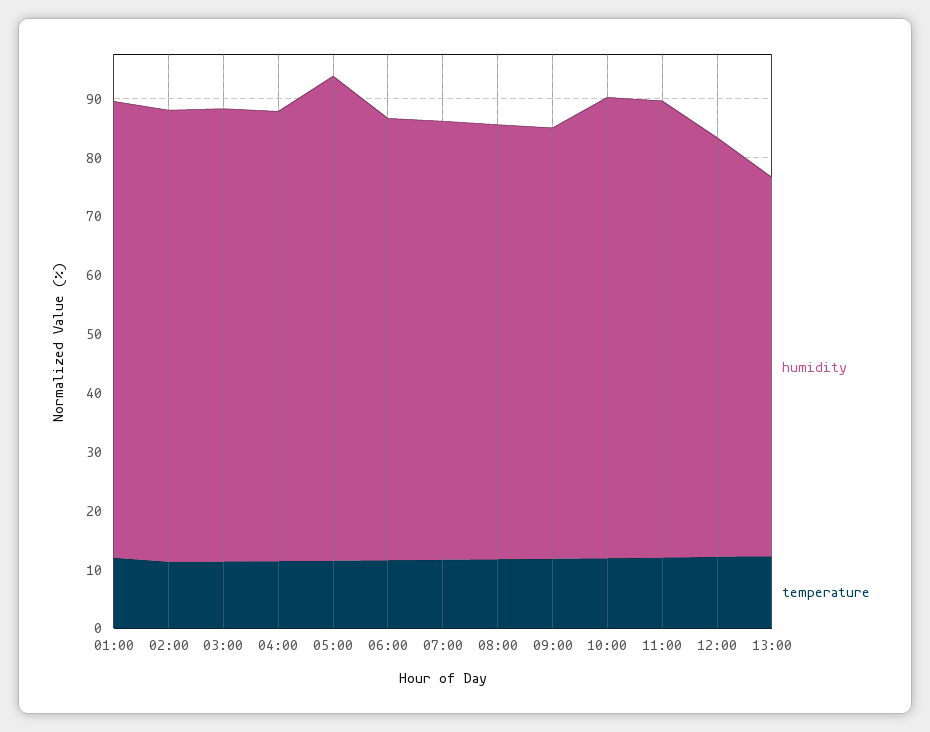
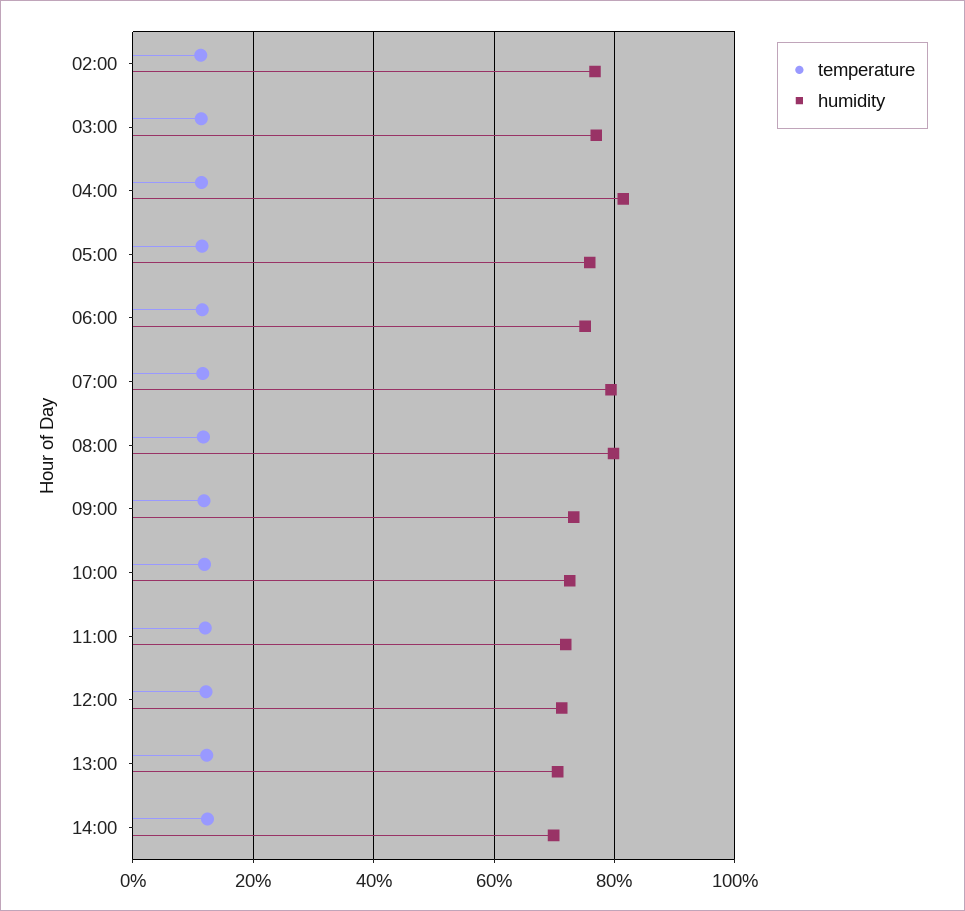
humidity, 01:00: 78 -> none
temperature, 01:00: 12 -> none
humidity, 04:00: 76 -> 82
humidity, 05:00: 82 -> 76
humidity, 07:00: 74 -> 80
humidity, 08:00: 74 -> 80
humidity, 10:00: 78 -> 72
humidity, 11:00: 78 -> 72
humidity, 13:00: 64 -> 70
temperature, 14:00: none -> 12
humidity, 14:00: none -> 70

